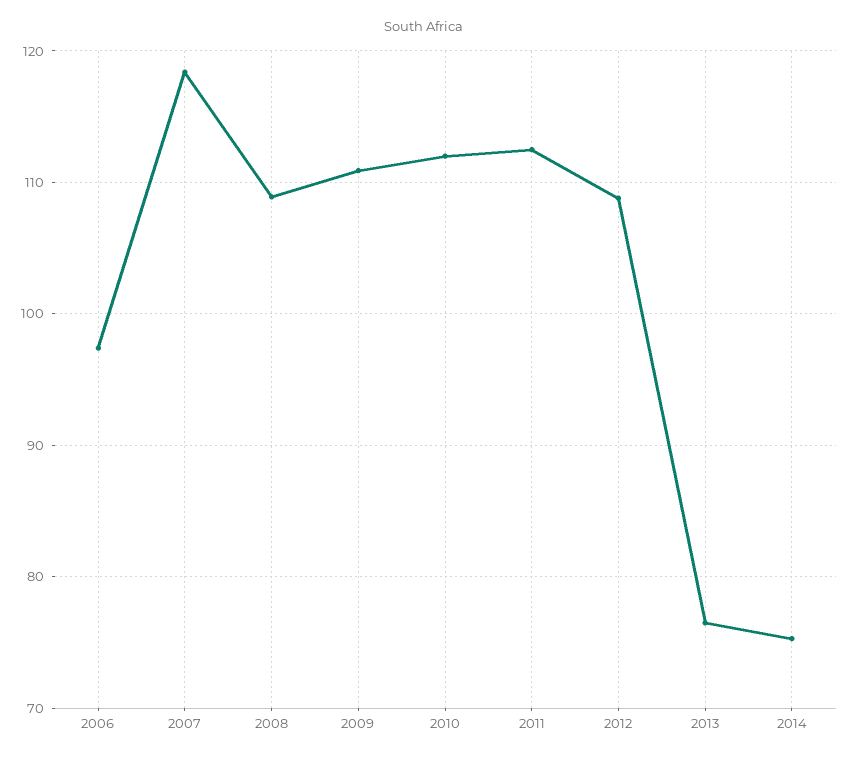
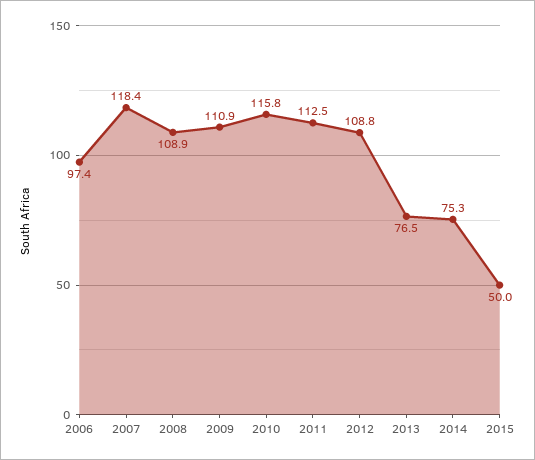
2010: 112 -> 115.8
2015: none -> 50

